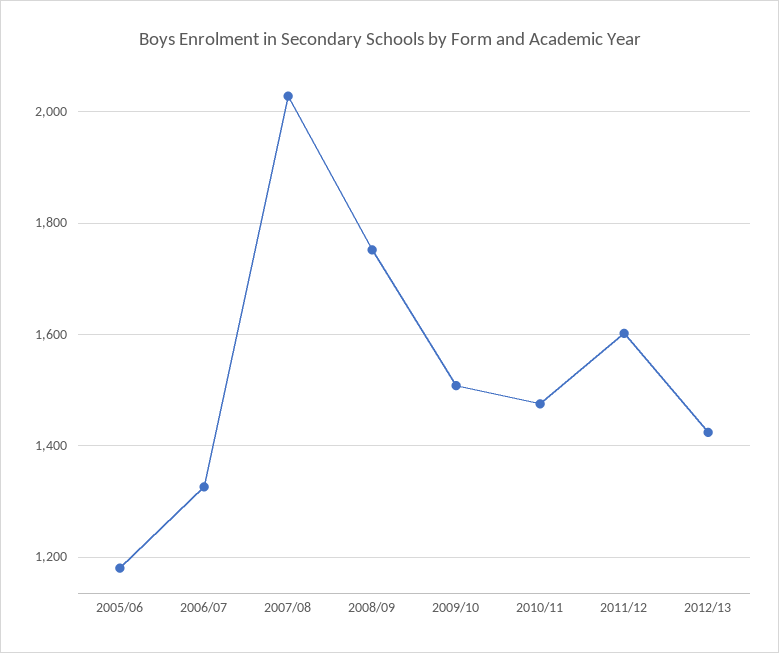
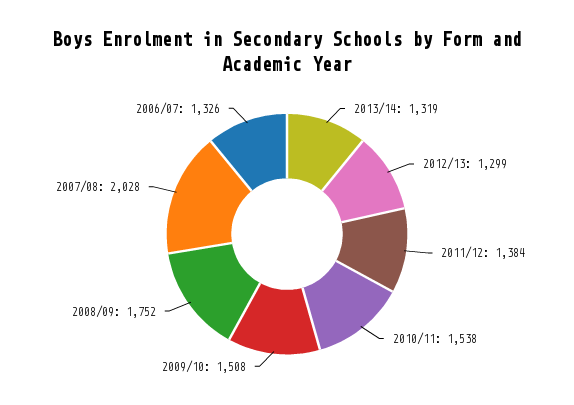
2005/06: 1180 -> none
2010/11: 1480 -> 1538
2011/12: 1600 -> 1384
2012/13: 1420 -> 1299
2013/14: none -> 1319

